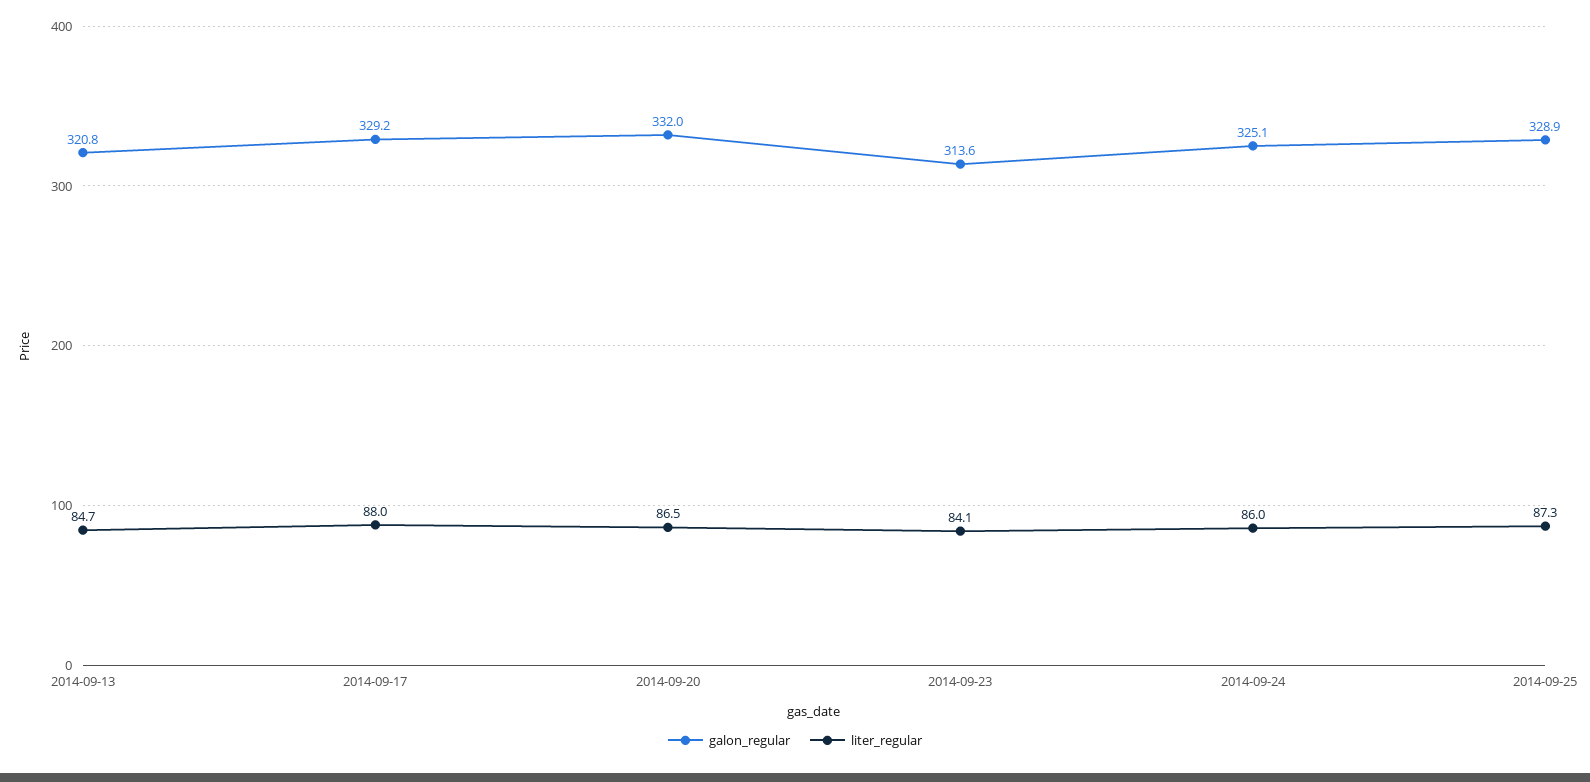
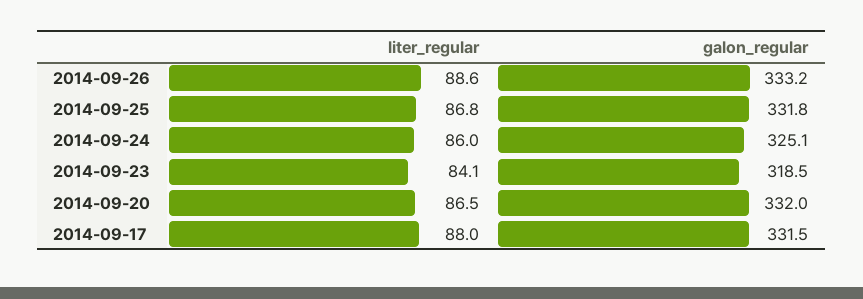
galon_regular, 2014-09-13: 320.8 -> none
liter_regular, 2014-09-13: 84.7 -> none
galon_regular, 2014-09-17: 329.2 -> 331.5
galon_regular, 2014-09-23: 313.6 -> 318.5
galon_regular, 2014-09-25: 328.9 -> 331.8
liter_regular, 2014-09-25: 87.3 -> 86.8
liter_regular, 2014-09-26: none -> 88.6
galon_regular, 2014-09-26: none -> 333.2

